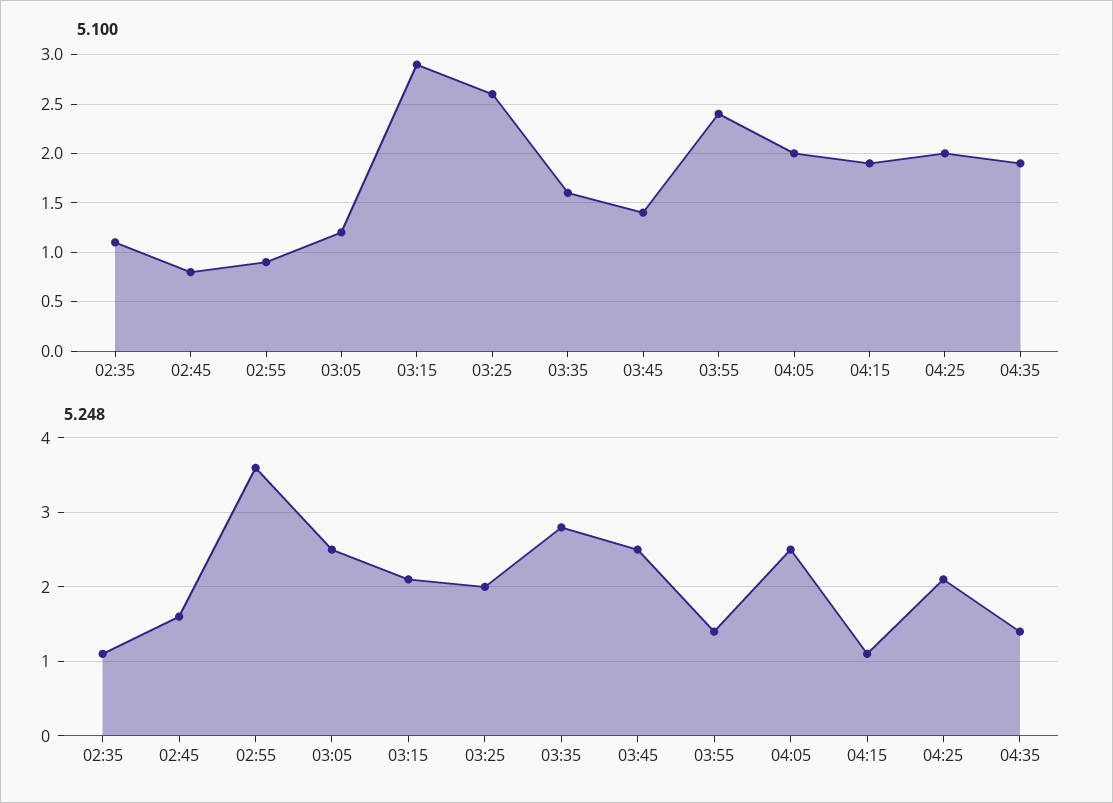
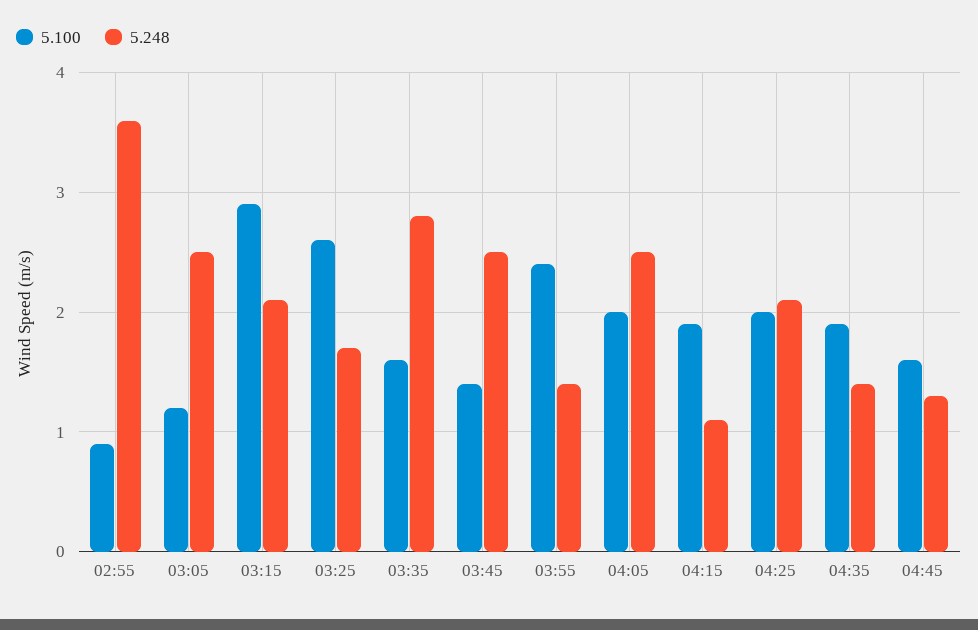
5.100, 02:35: 1.1 -> none
5.100, 02:45: 0.8 -> none
5.248, 02:35: 1.1 -> none
5.248, 02:45: 1.6 -> none
5.248, 03:25: 2 -> 1.7
5.100, 04:45: none -> 1.6
5.248, 04:45: none -> 1.3

